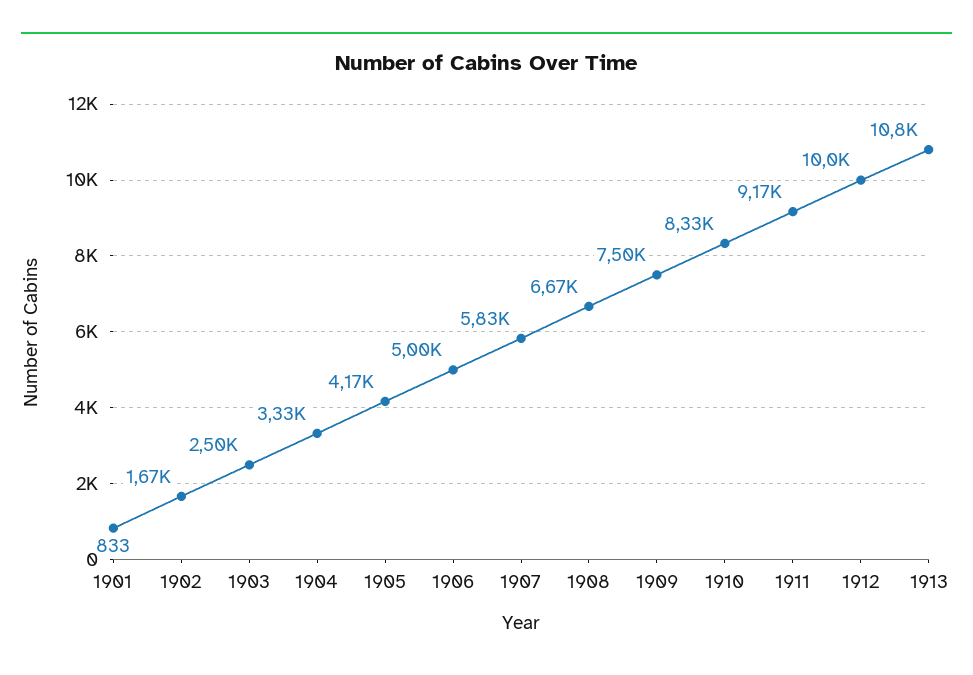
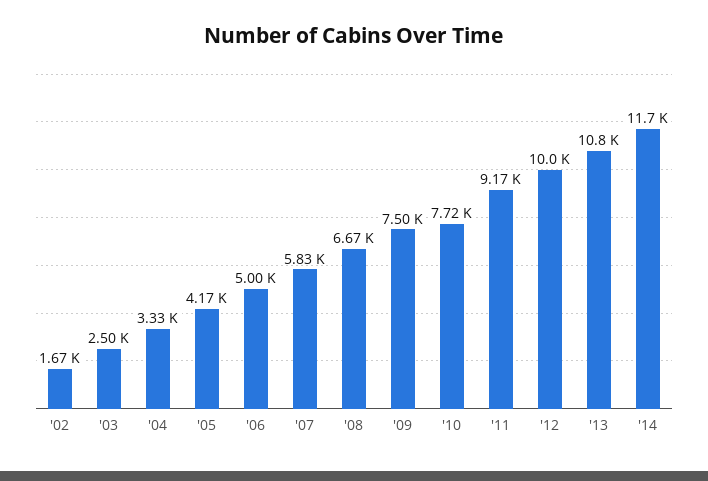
1901: 833 -> none
1910: 8330 -> 7720
'14: none -> 11700

